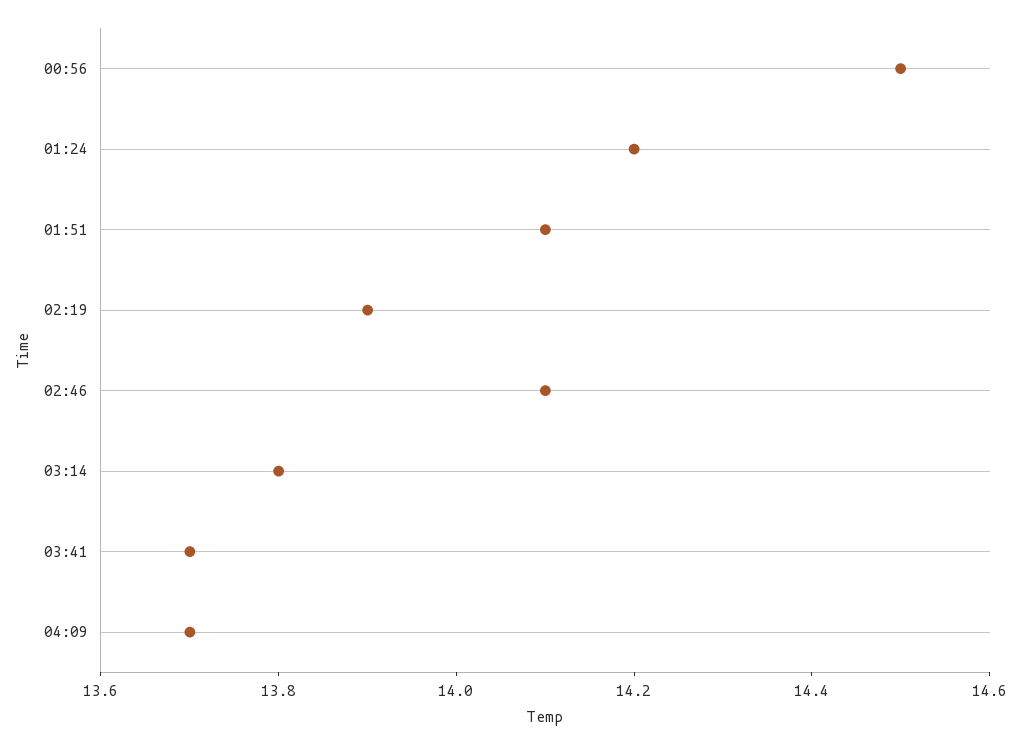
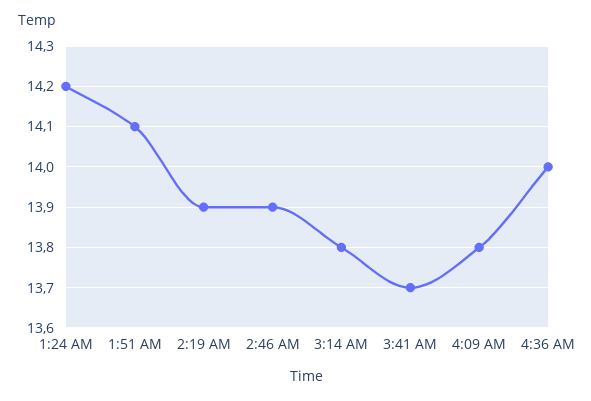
00:56: 14.5 -> none
02:46: 14.1 -> 13.9
04:09: 13.7 -> 13.8
4:36 AM: none -> 14

